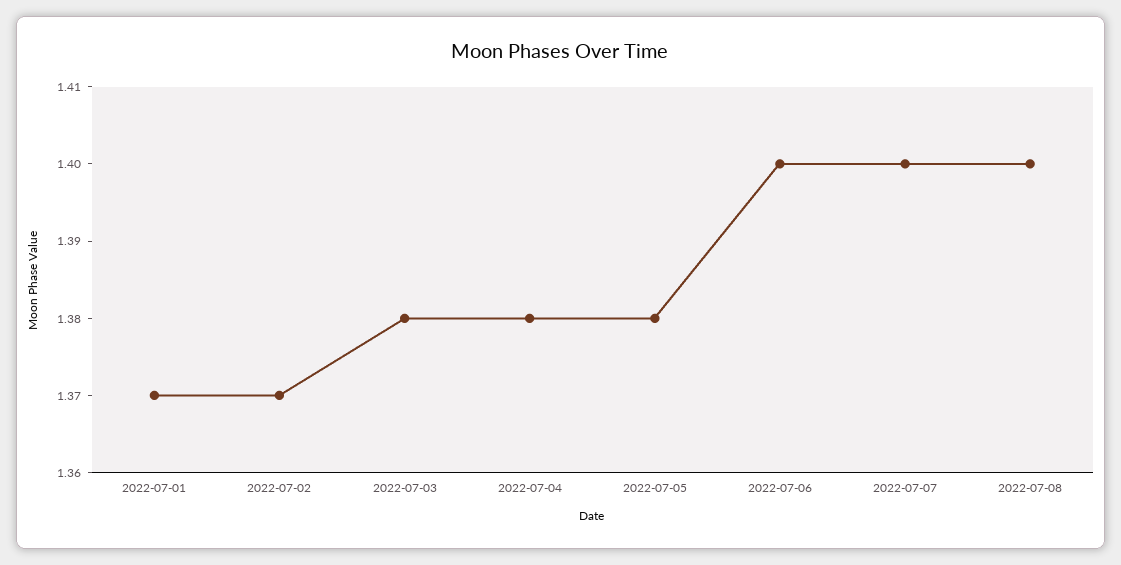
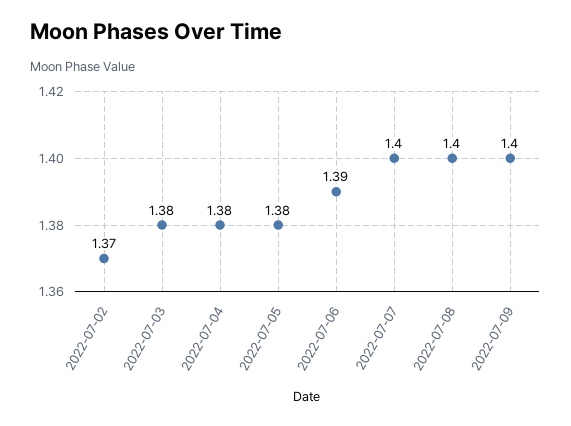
2022-07-01: 1.37 -> none
2022-07-06: 1.4 -> 1.39
2022-07-09: none -> 1.4

